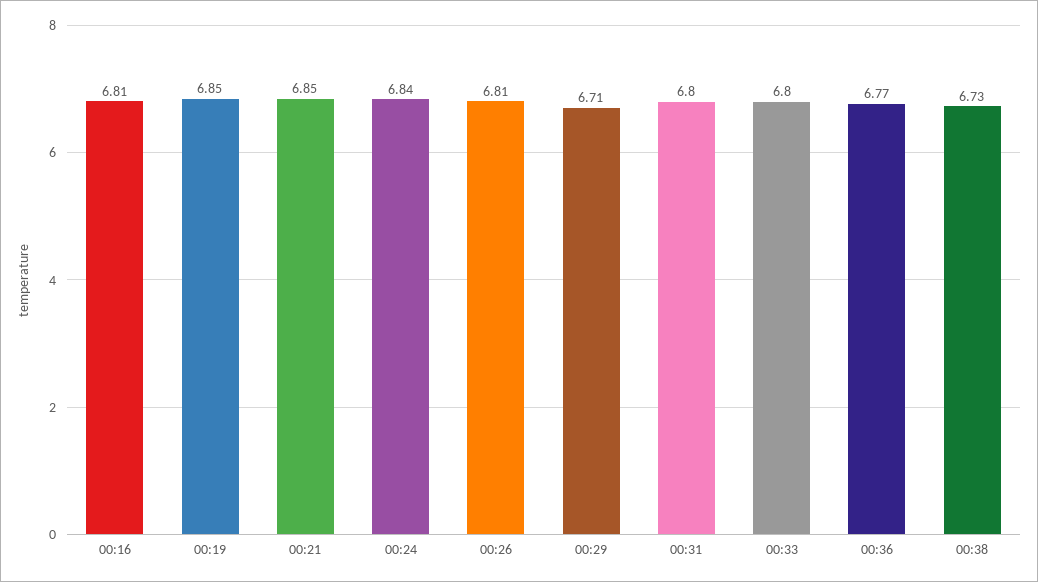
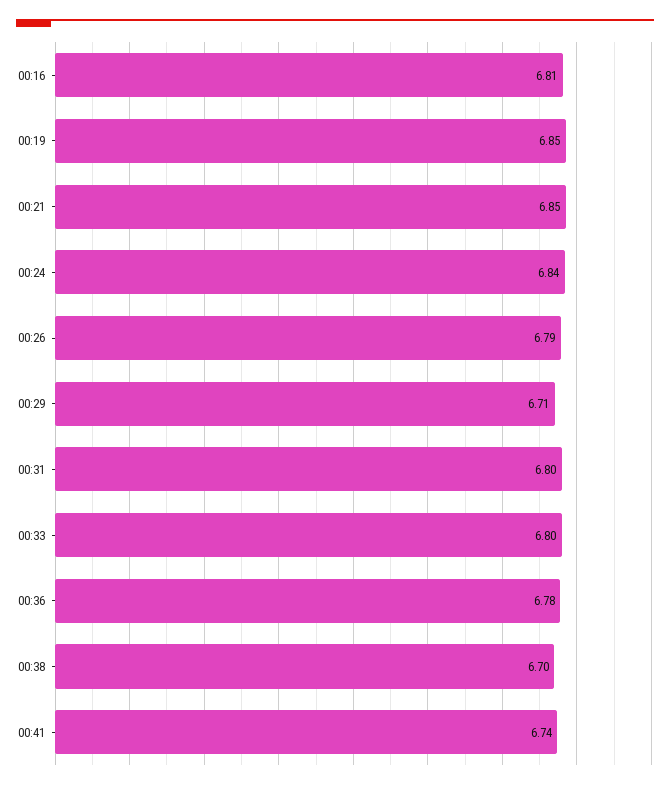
00:26: 6.81 -> 6.79
00:36: 6.77 -> 6.78
00:38: 6.73 -> 6.7
00:41: none -> 6.74

